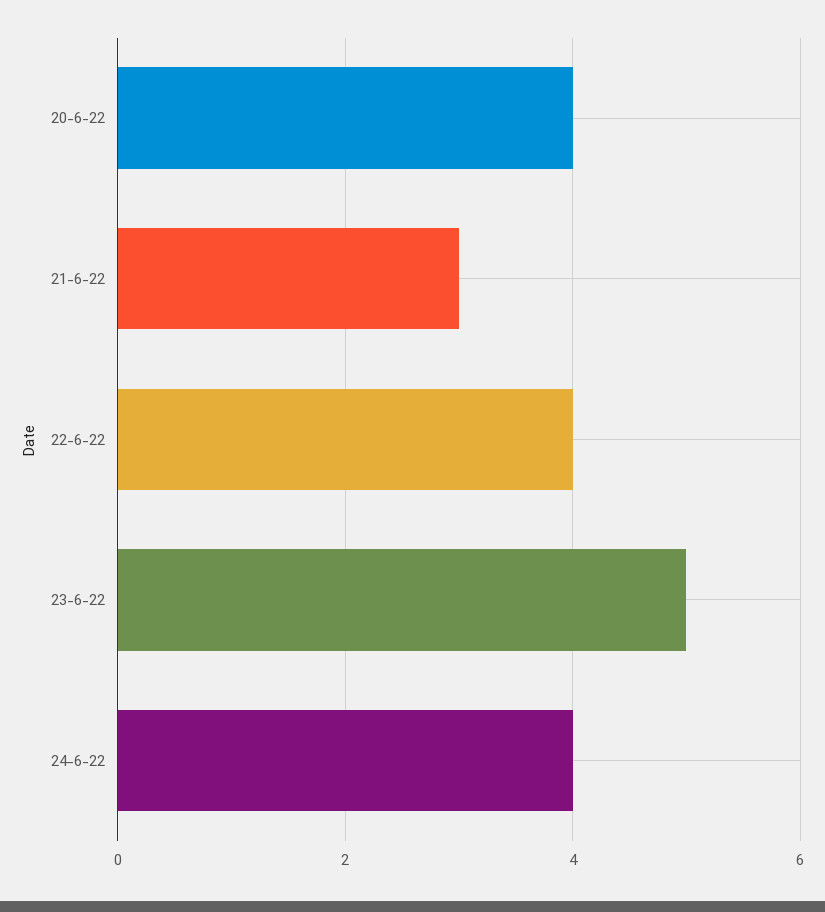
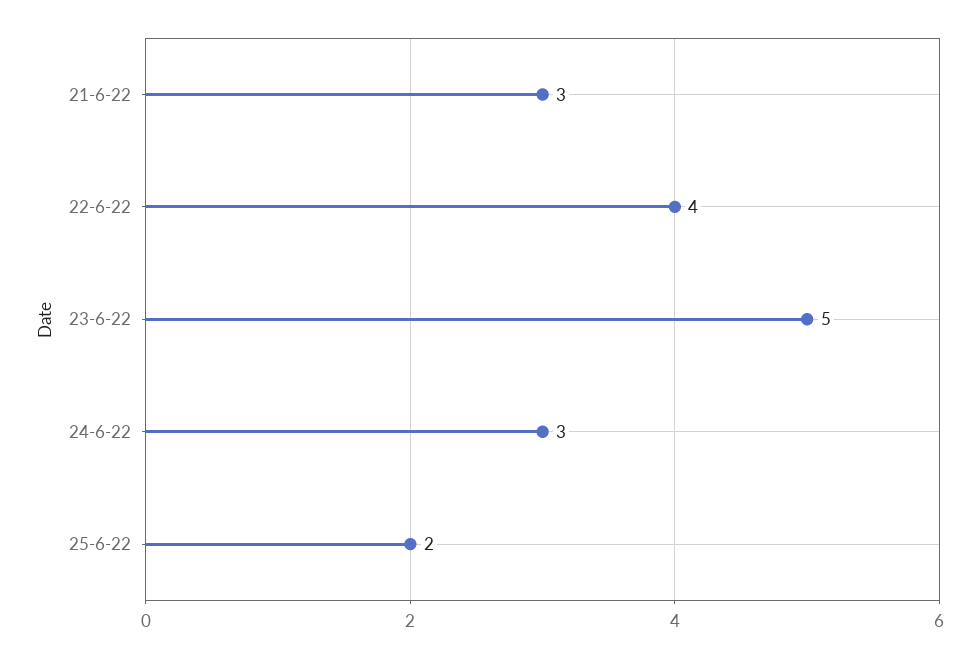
20-6-22: 4 -> none
24-6-22: 4 -> 3
25-6-22: none -> 2

